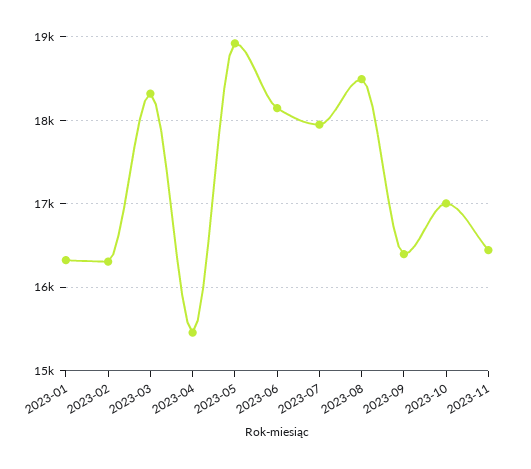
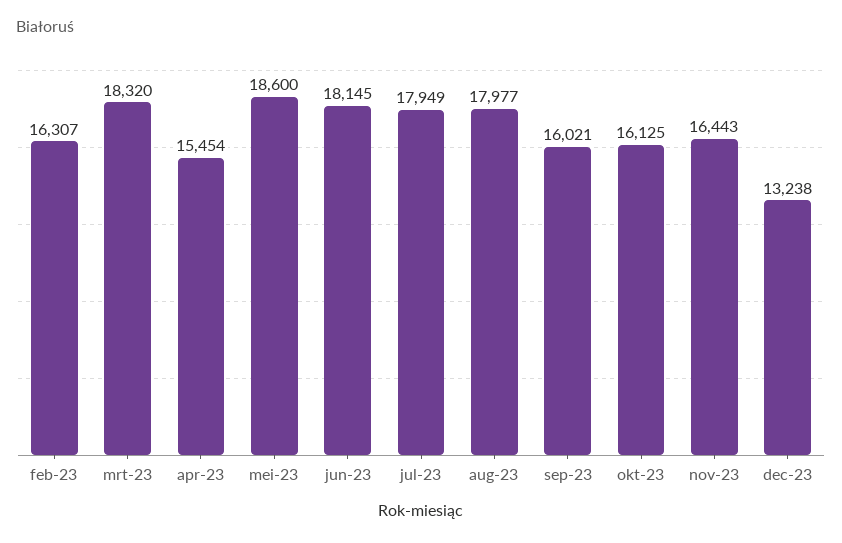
2023-01: 16300 -> none
2023-05: 18900 -> 18600
2023-08: 18500 -> 17977
2023-09: 16400 -> 16021
2023-10: 17000 -> 16125
dec-23: none -> 13238

